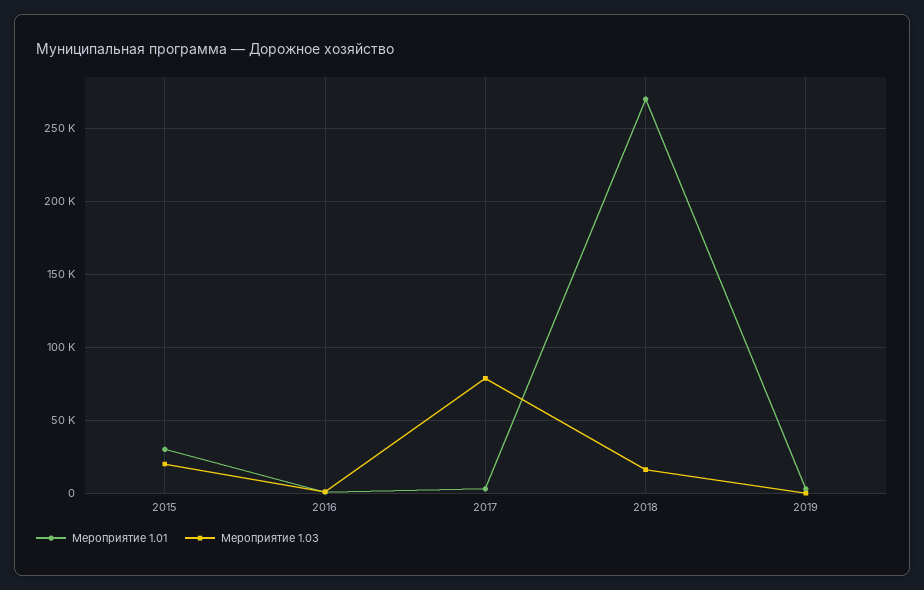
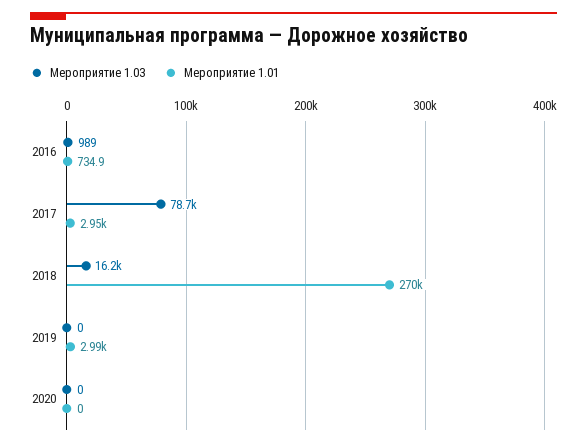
Мероприятие 1.01, 2015: 30000 -> none
Мероприятие 1.03, 2015: 20000 -> none
Мероприятие 1.03, 2020: none -> 0
Мероприятие 1.01, 2020: none -> 0

